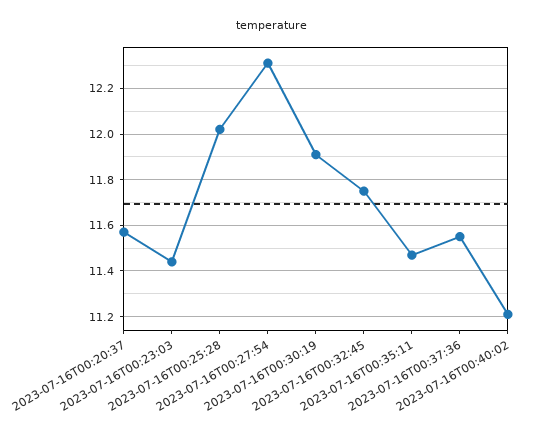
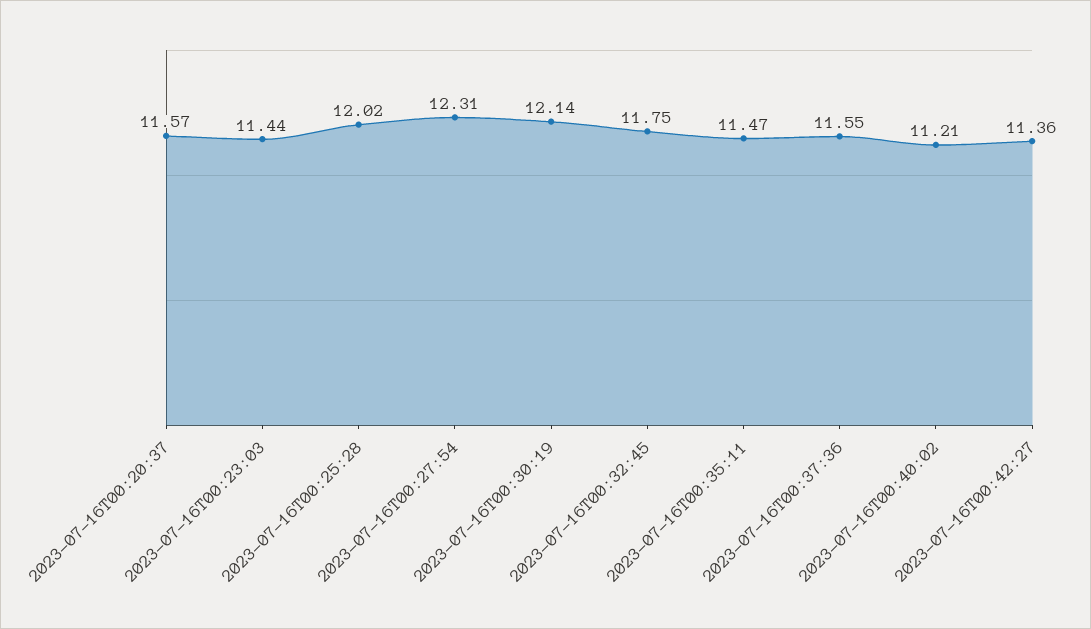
2023-07-16T00:30:19: 11.9 -> 12.14
2023-07-16T00:42:27: none -> 11.36

